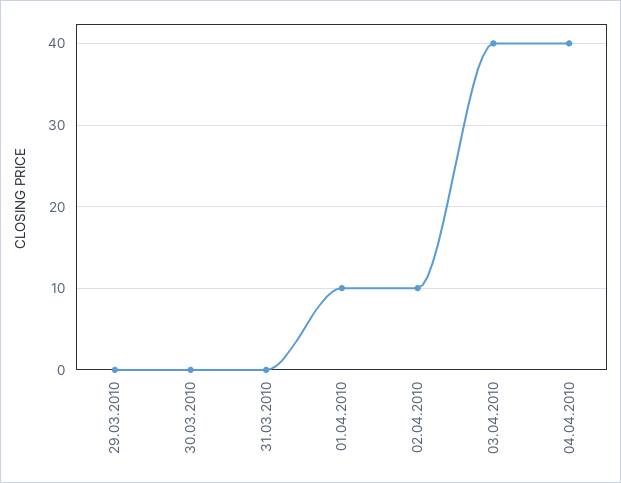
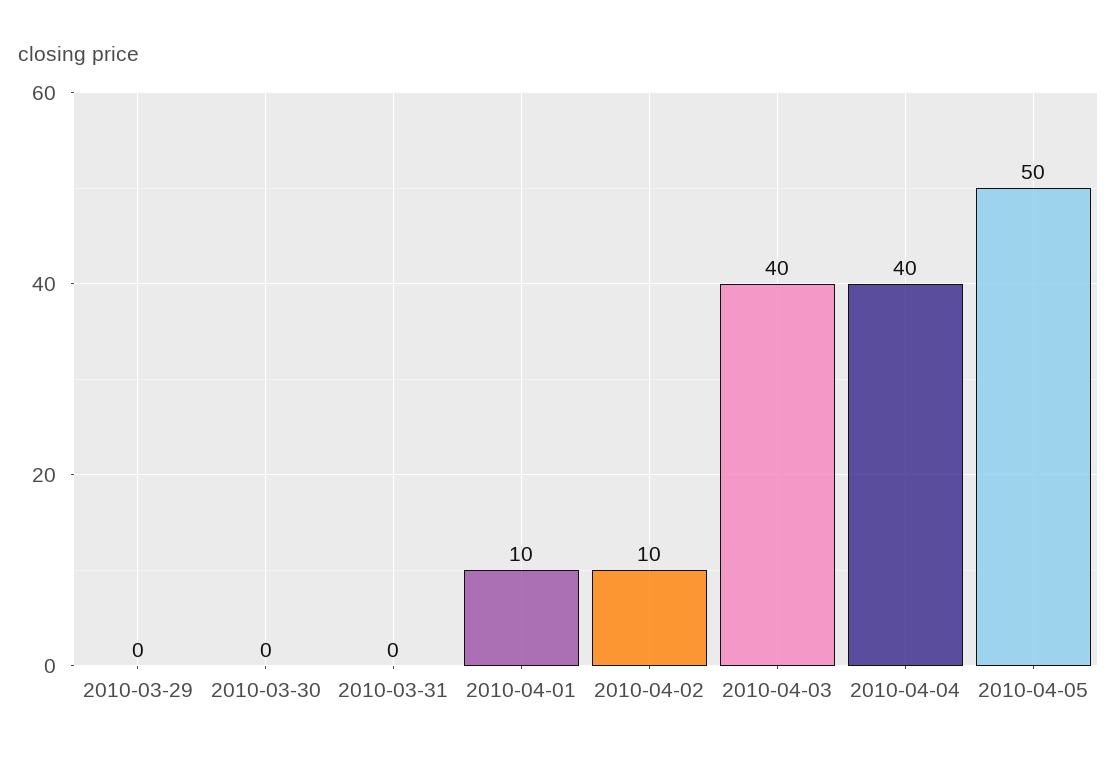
2010-04-05: none -> 50

